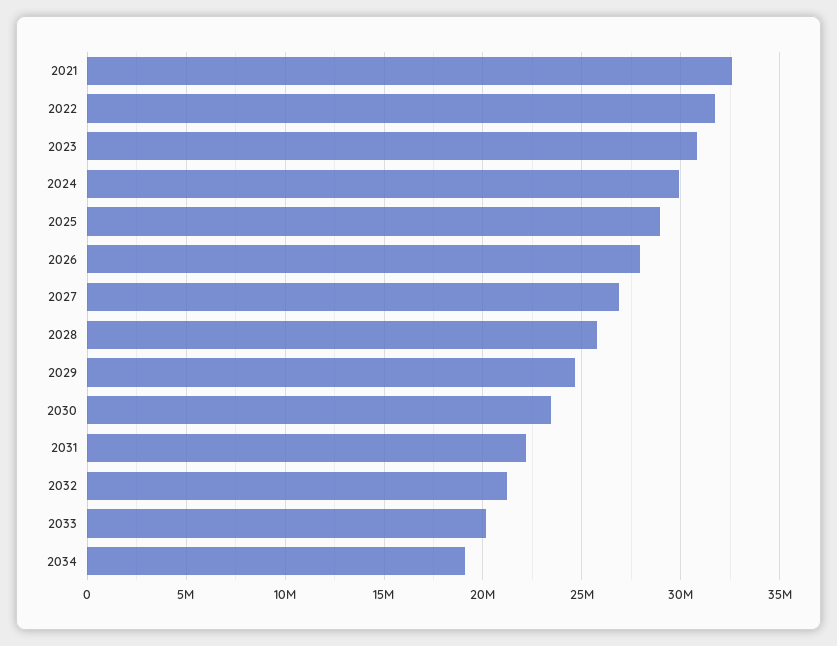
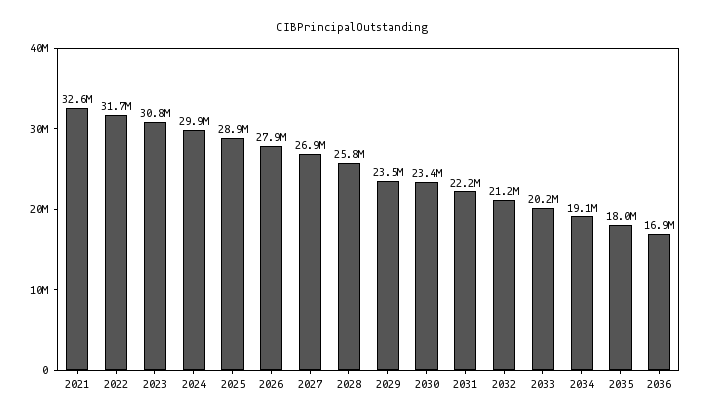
2029: 24500000 -> 23500000
2035: none -> 18000000
2036: none -> 16900000

